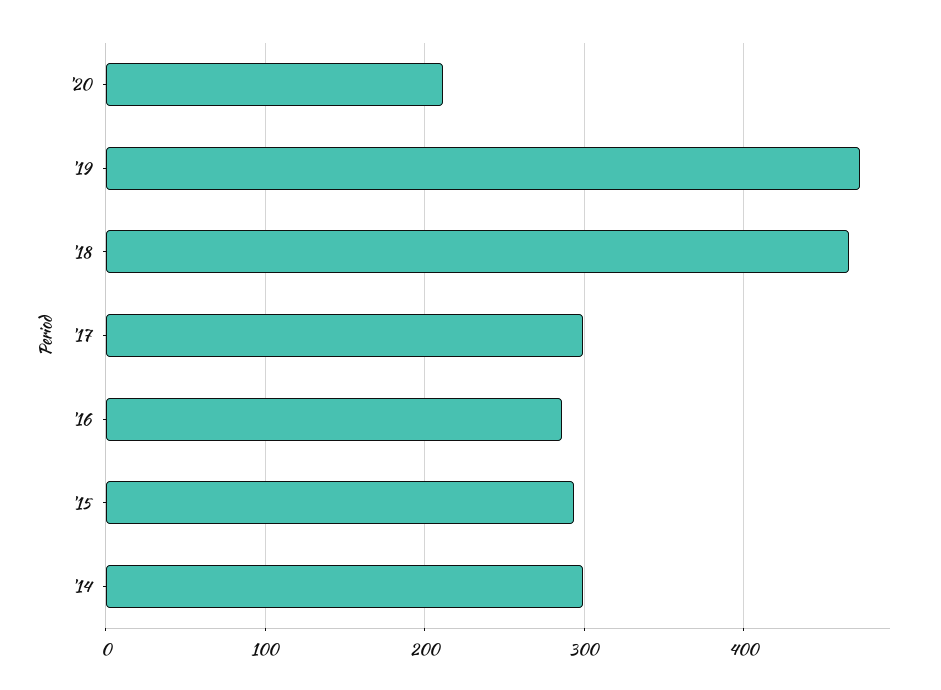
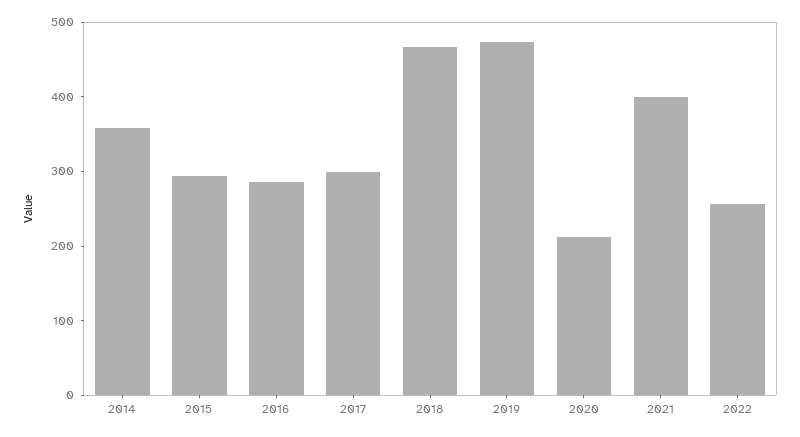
'14: 300 -> 360
2021: none -> 400
2022: none -> 260

